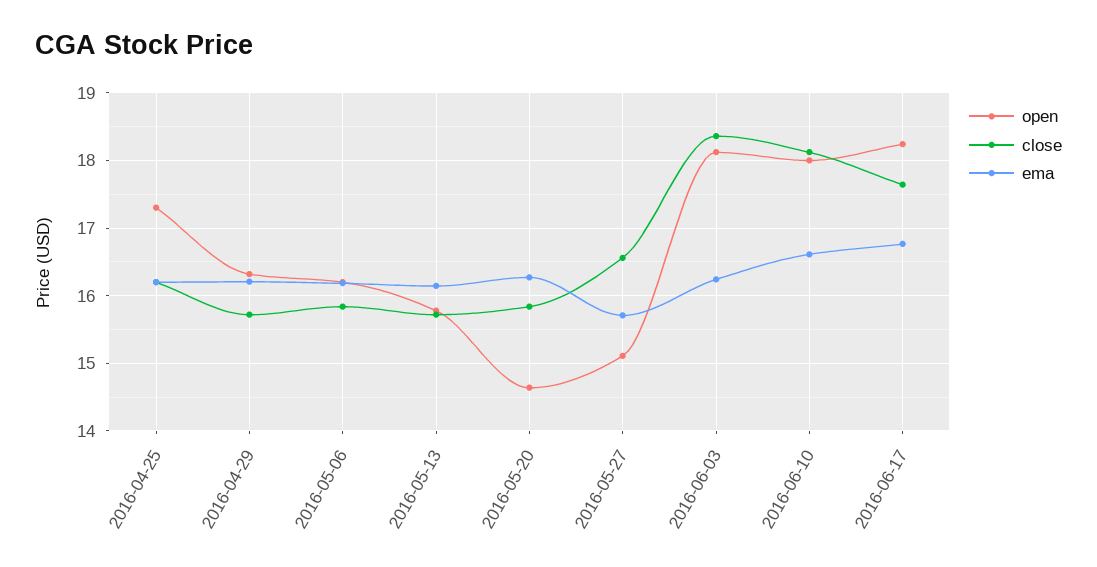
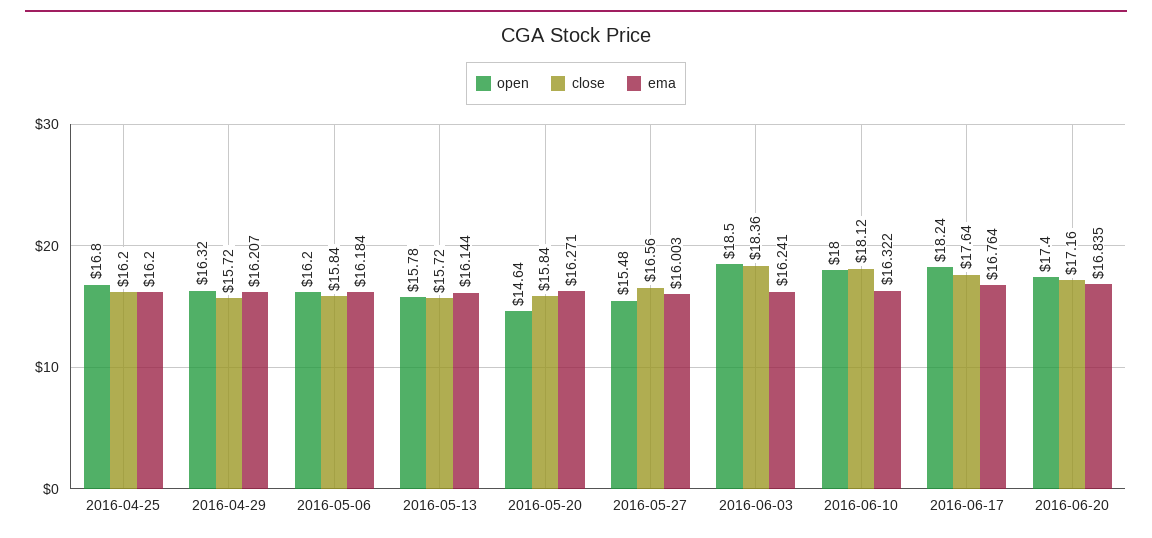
open, 2016-04-25: 17.3 -> 16.8
open, 2016-05-27: 15.1 -> 15.48
ema, 2016-05-27: 15.7 -> 16.003
open, 2016-06-03: 18.1 -> 18.5
ema, 2016-06-10: 16.6 -> 16.322
open, 2016-06-20: none -> 17.4
close, 2016-06-20: none -> 17.16
ema, 2016-06-20: none -> 16.835

